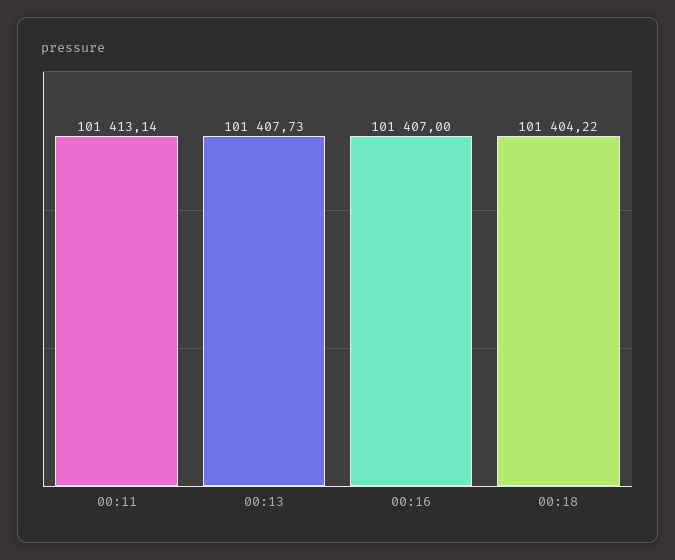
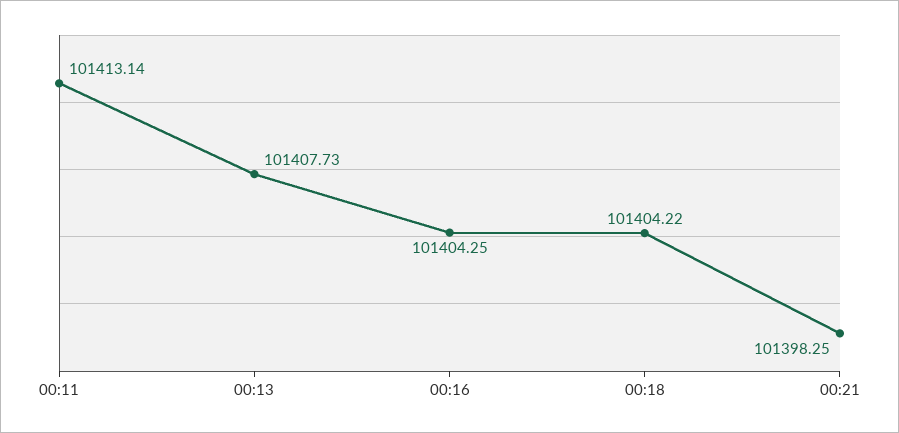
00:16: 101407 -> 101404.25
00:21: none -> 101398.25

